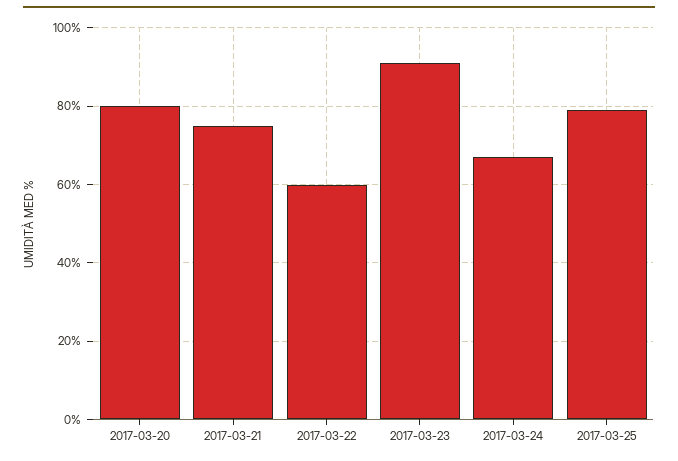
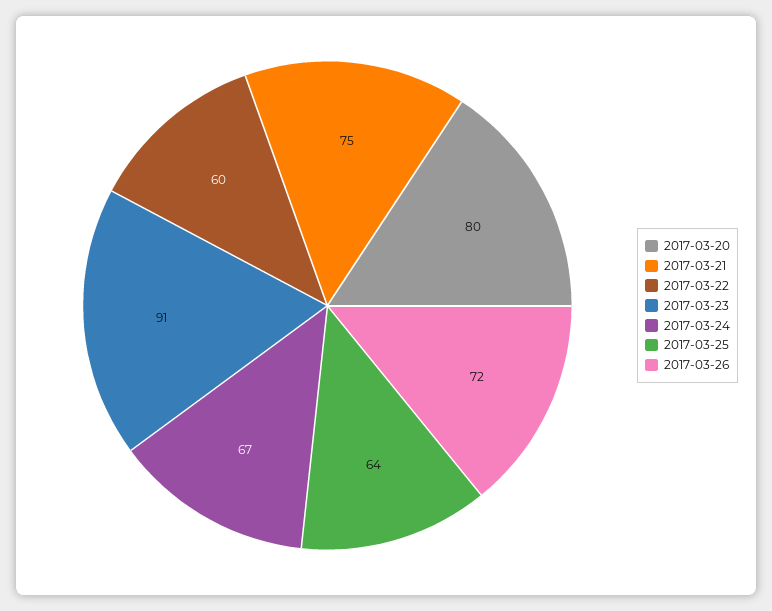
2017-03-25: 80 -> 64
2017-03-26: none -> 72

